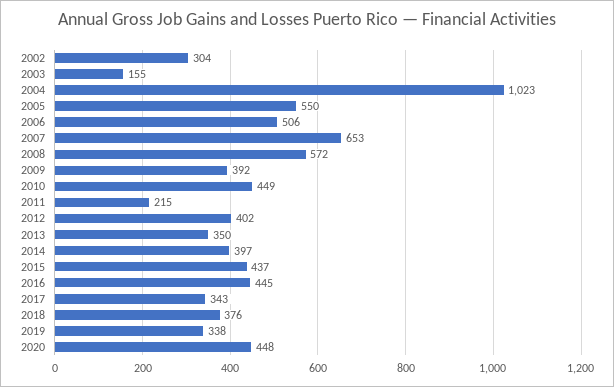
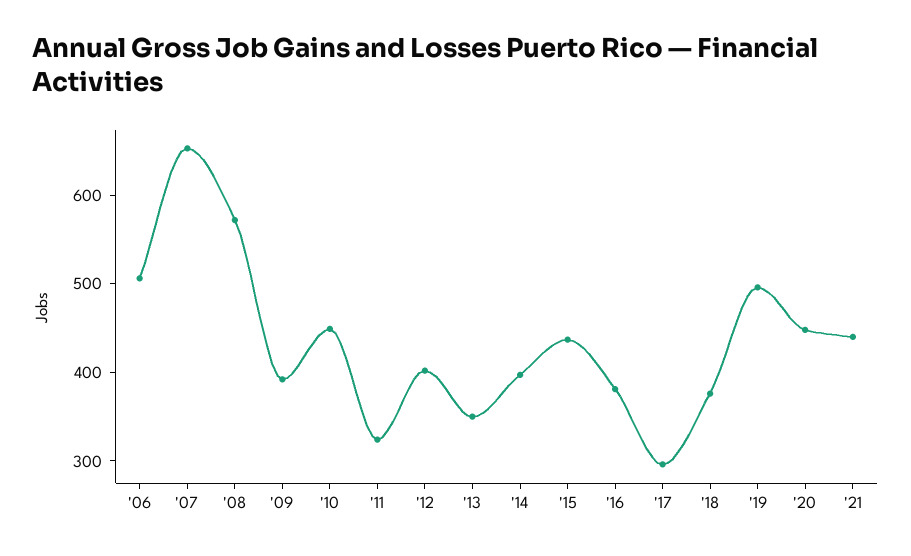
2002: 304 -> none
2003: 155 -> none
2004: 1023 -> none
2005: 550 -> none
2011: 215 -> 320
2016: 445 -> 380
2017: 343 -> 300
2019: 338 -> 500
'21: none -> 440

